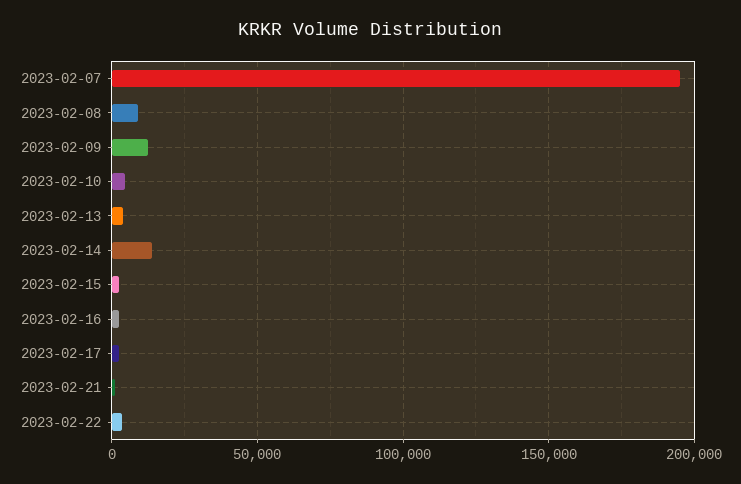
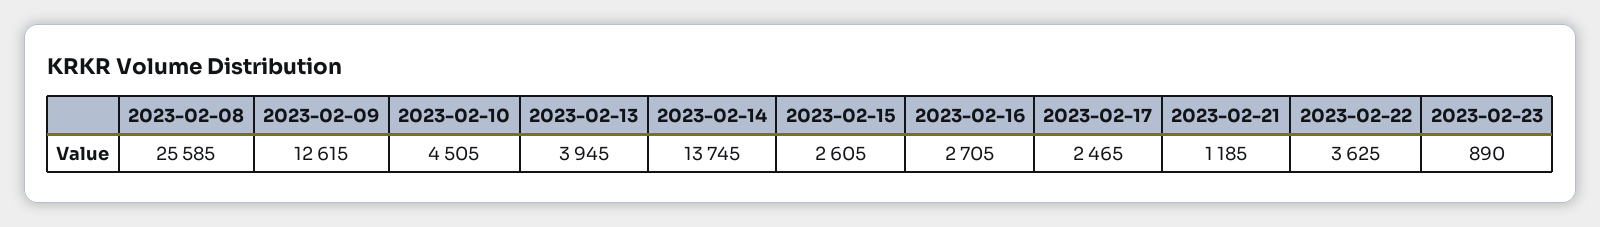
2023-02-07: 195000 -> none
2023-02-08: 10000 -> 25585
2023-02-23: none -> 890

